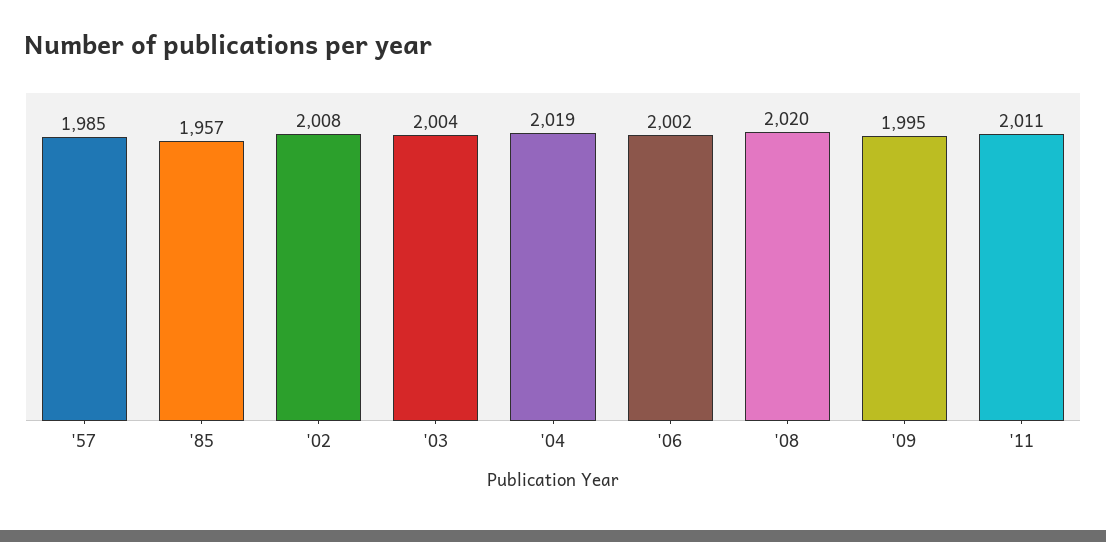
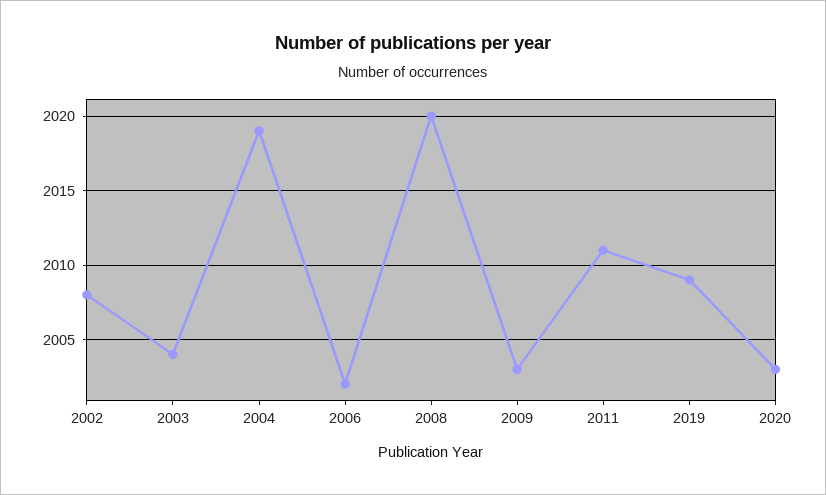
'57: 1985 -> none
'85: 1957 -> none
'09: 1995 -> 2003
2019: none -> 2009
2020: none -> 2003

